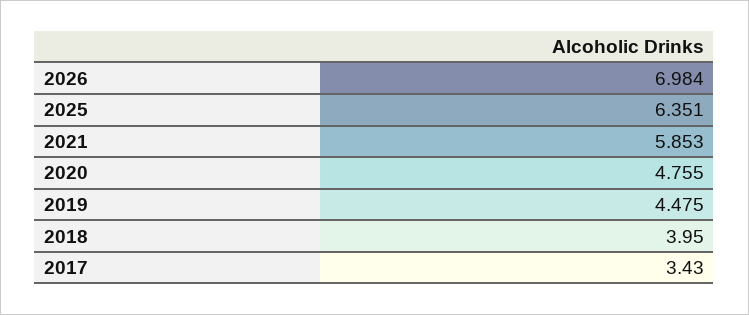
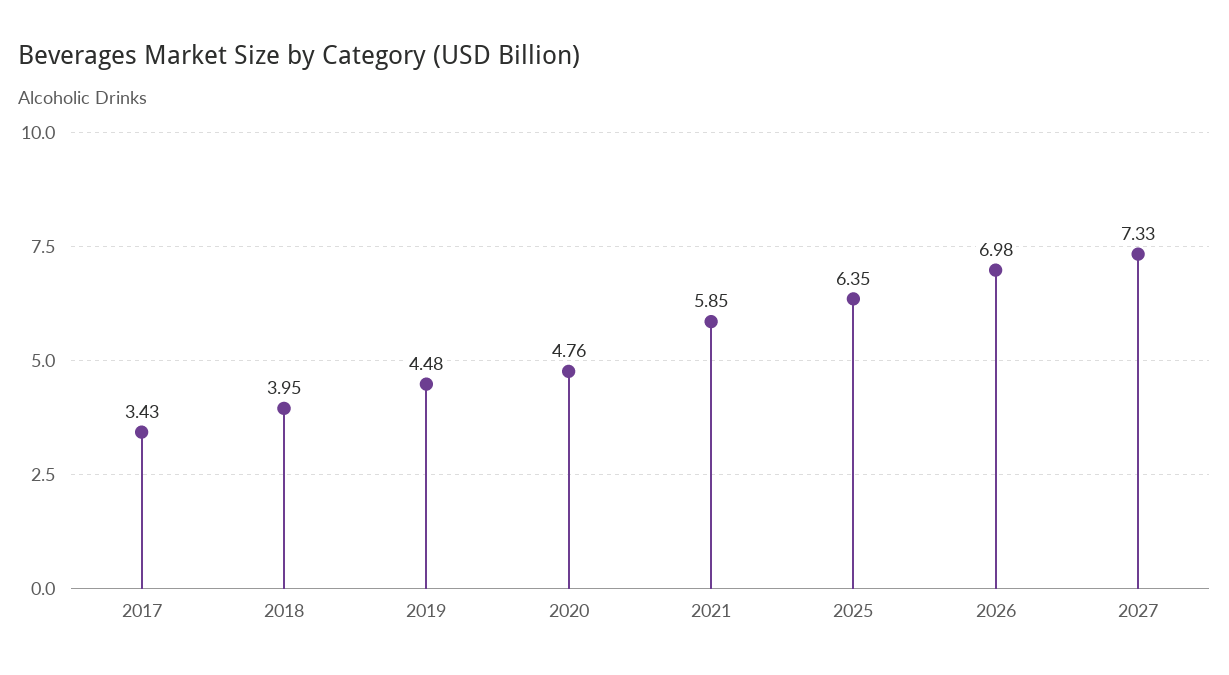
2027: none -> 7.33

